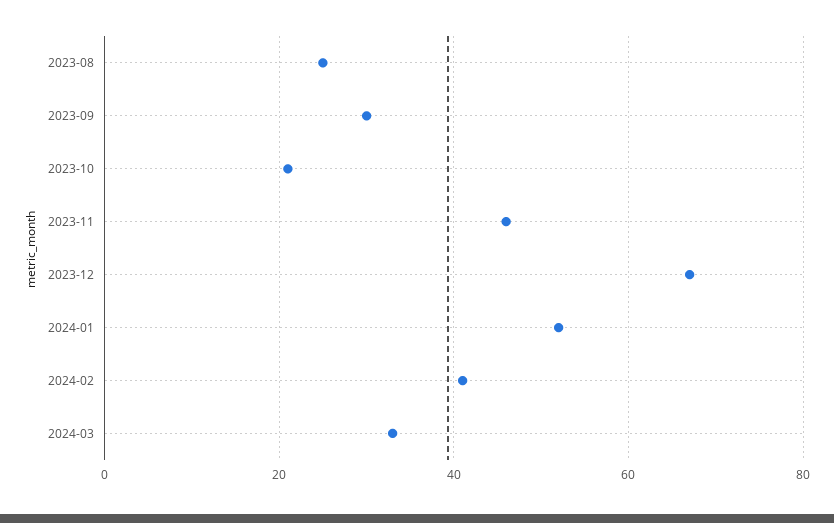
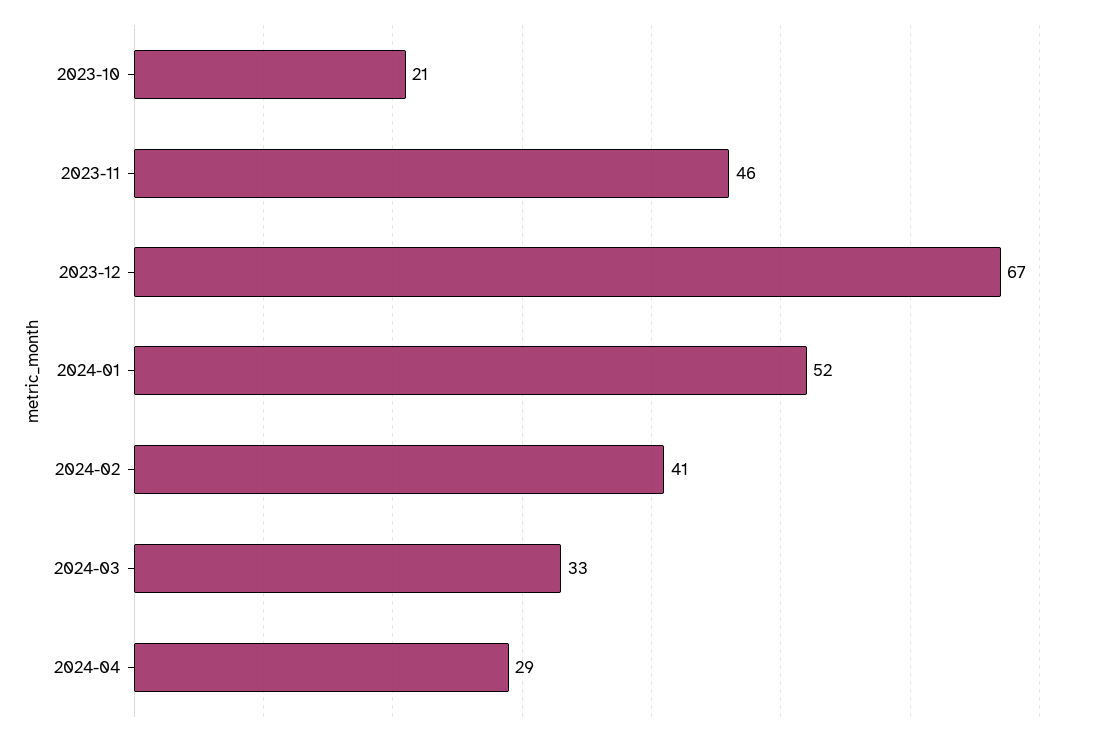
2023-08: 25 -> none
2023-09: 30 -> none
2024-04: none -> 29

